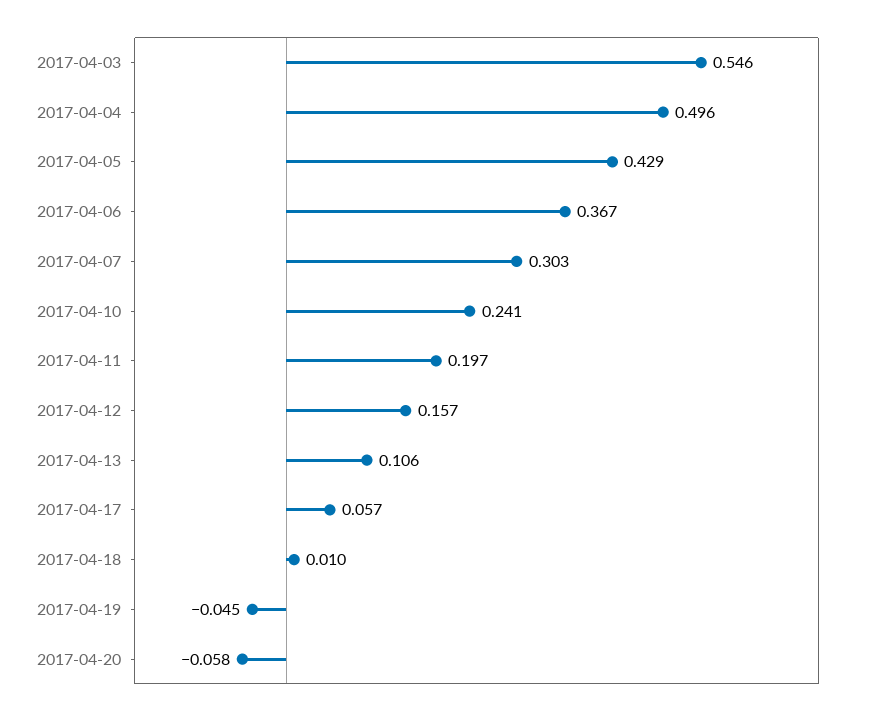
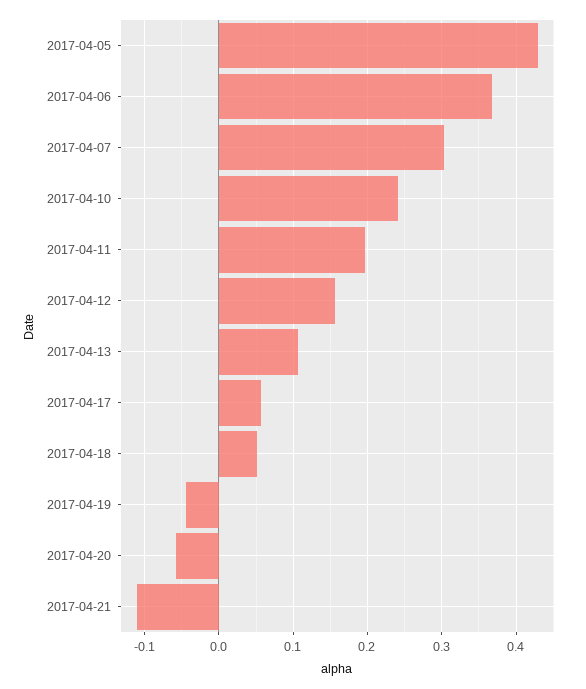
2017-04-03: 0.546 -> none
2017-04-04: 0.496 -> none
2017-04-18: 0.01 -> 0.05
2017-04-21: none -> -0.11

